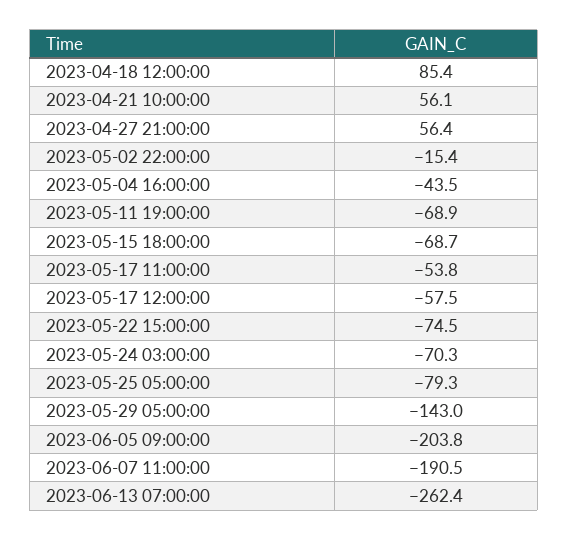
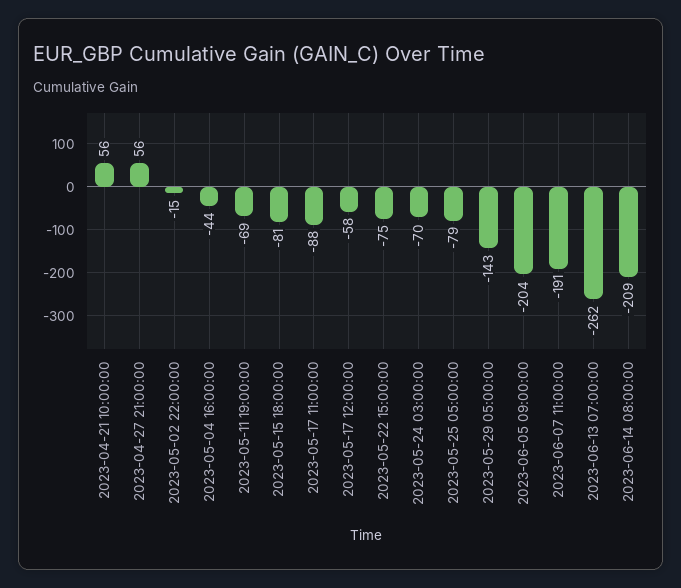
2023-04-18 12:00:00: 85.4 -> none
2023-05-15 18:00:00: -68.7 -> -81
2023-05-17 11:00:00: -53.8 -> -88
2023-06-14 08:00:00: none -> -209

